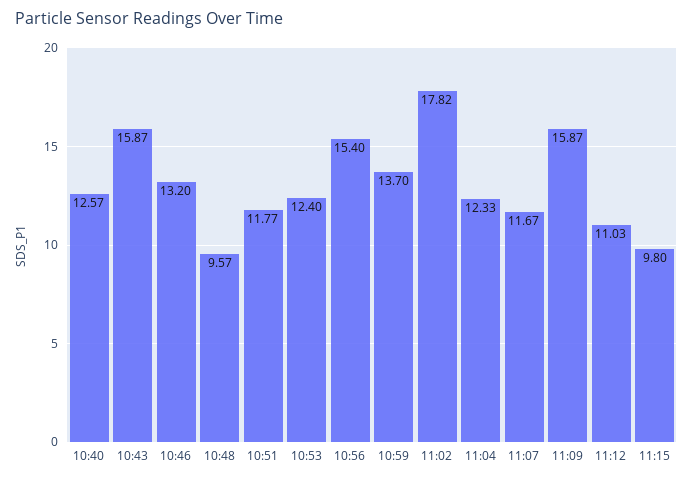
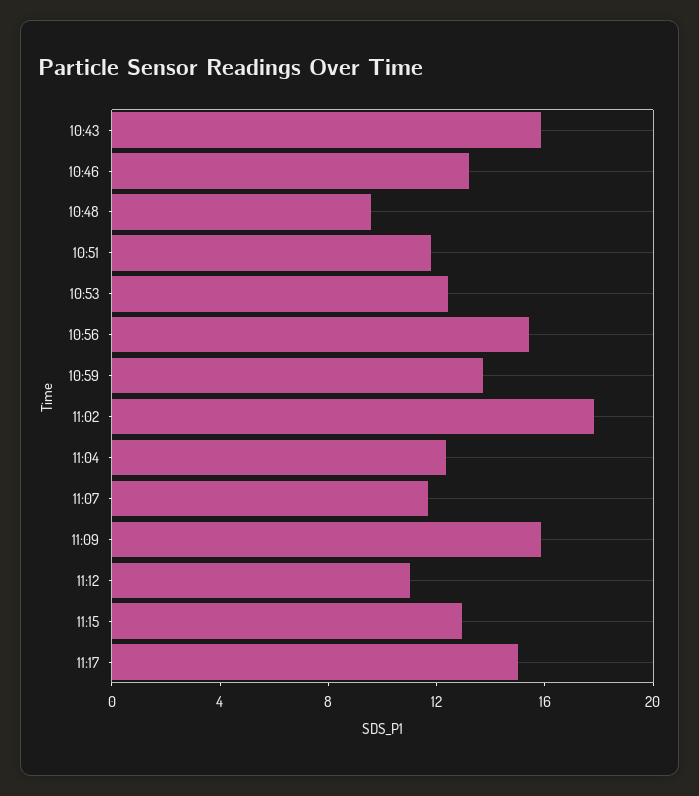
10:40: 12.57 -> none
11:15: 9.8 -> 13
11:17: none -> 15

